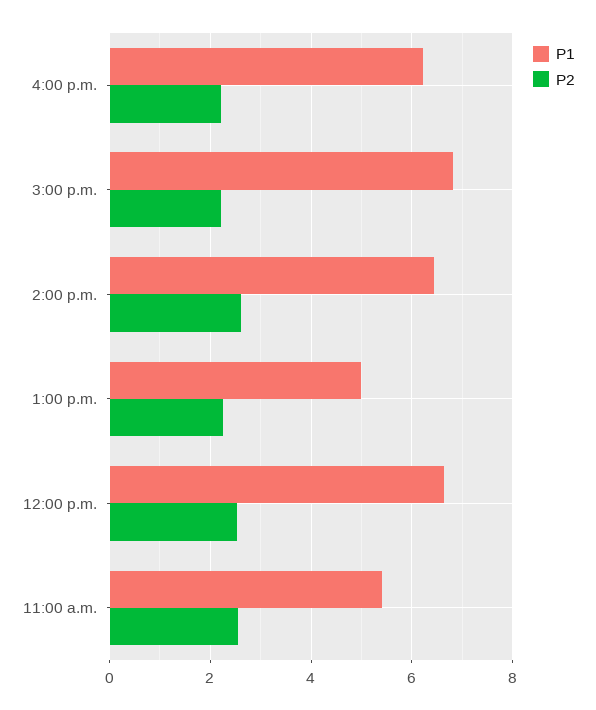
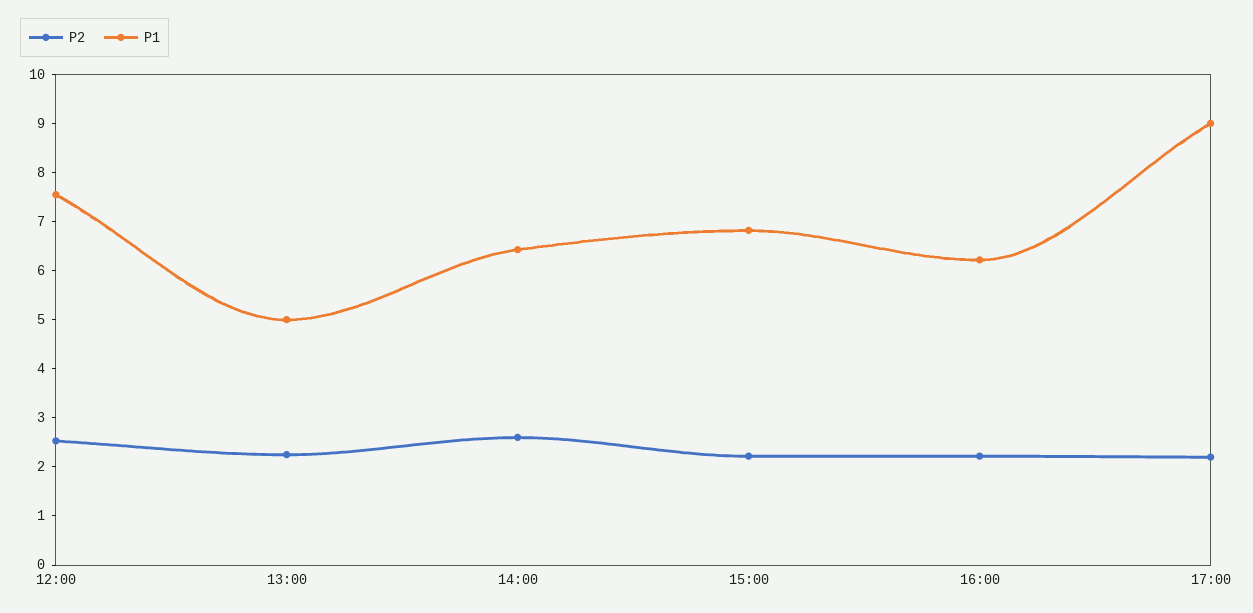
P1, 12:00 p.m.: 6.6 -> 7.6
P1, 11:00 a.m.: 5.4 -> none
P2, 11:00 a.m.: 2.6 -> none
P2, 17:00: none -> 2.2
P1, 17:00: none -> 9

